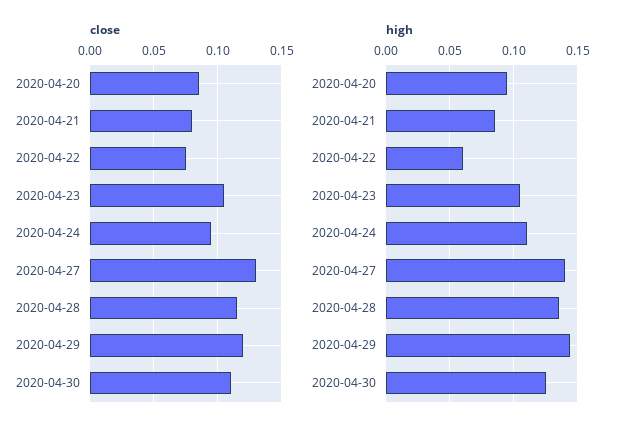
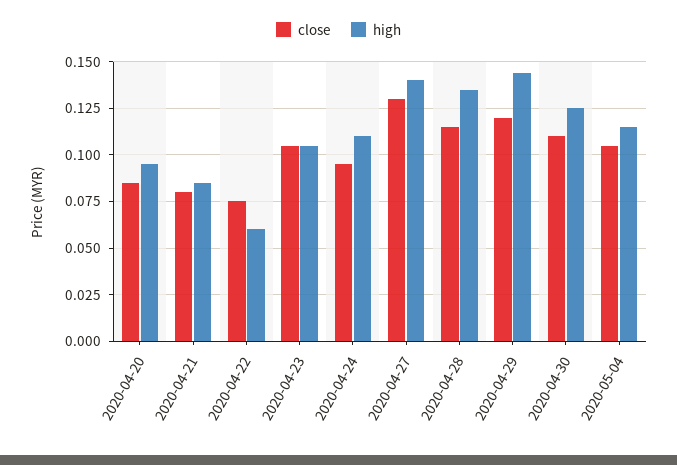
close, 2020-05-04: none -> 0.105
high, 2020-05-04: none -> 0.115

